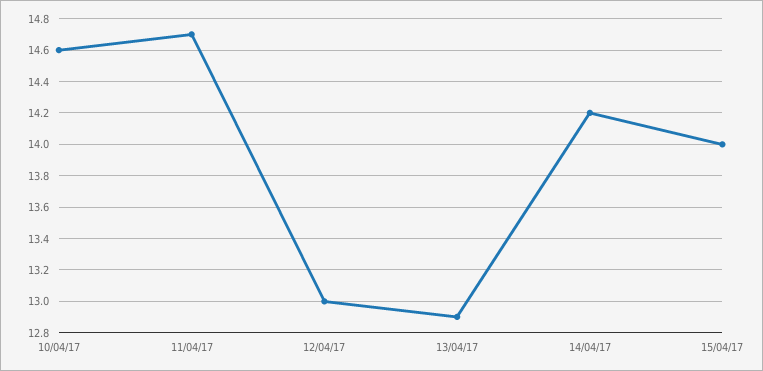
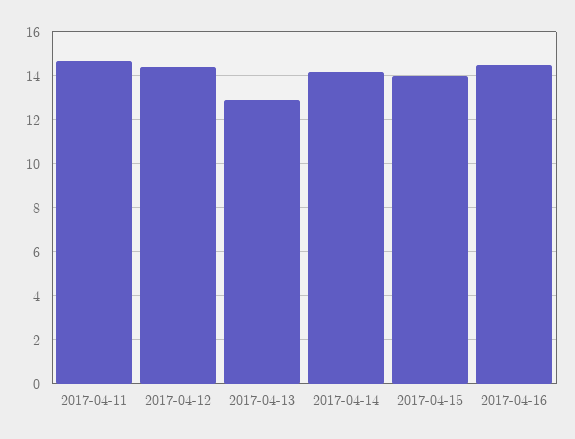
10/04/17: 14.6 -> none
12/04/17: 13 -> 14.5
2017-04-16: none -> 14.5

